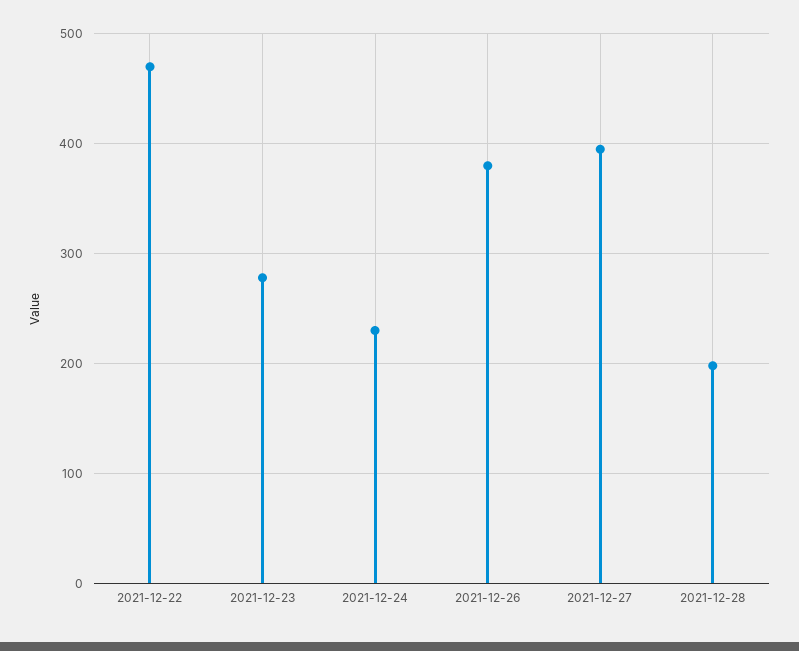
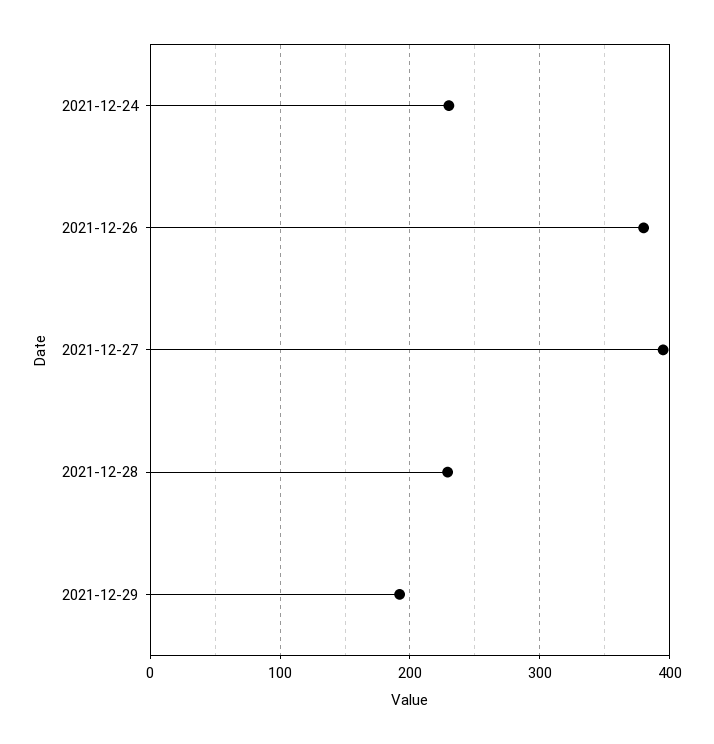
2021-12-22: 470 -> none
2021-12-23: 280 -> none
2021-12-28: 200 -> 230
2021-12-29: none -> 190

